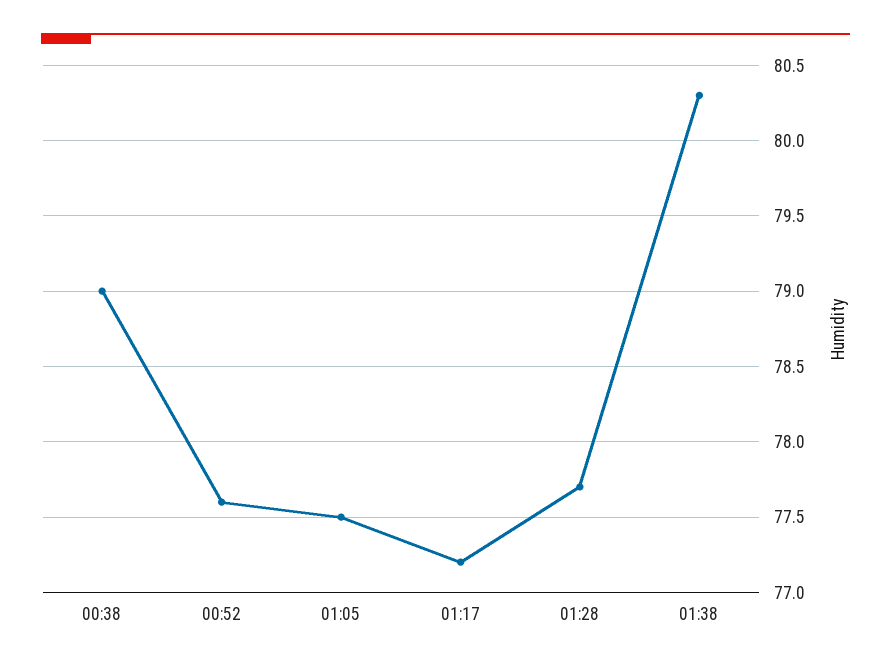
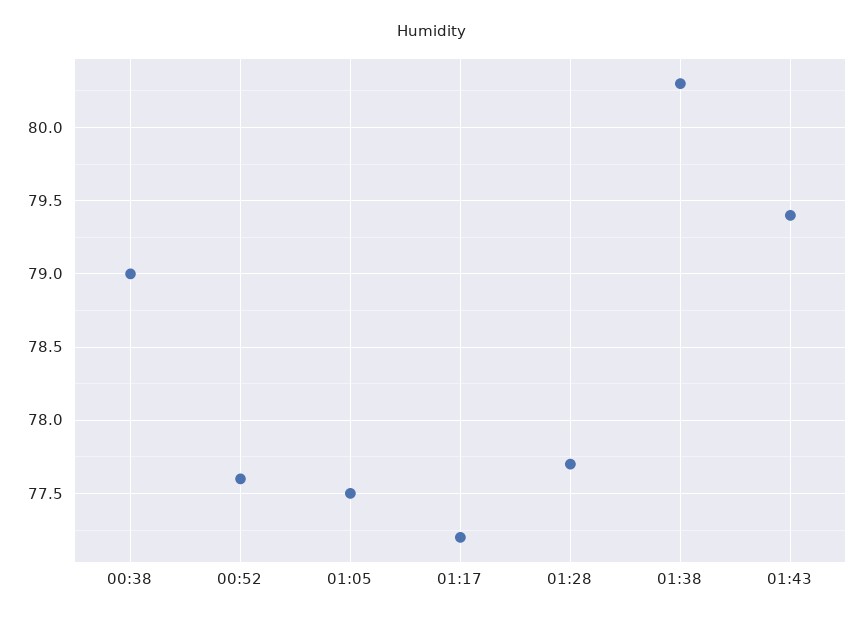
01:43: none -> 79.4

